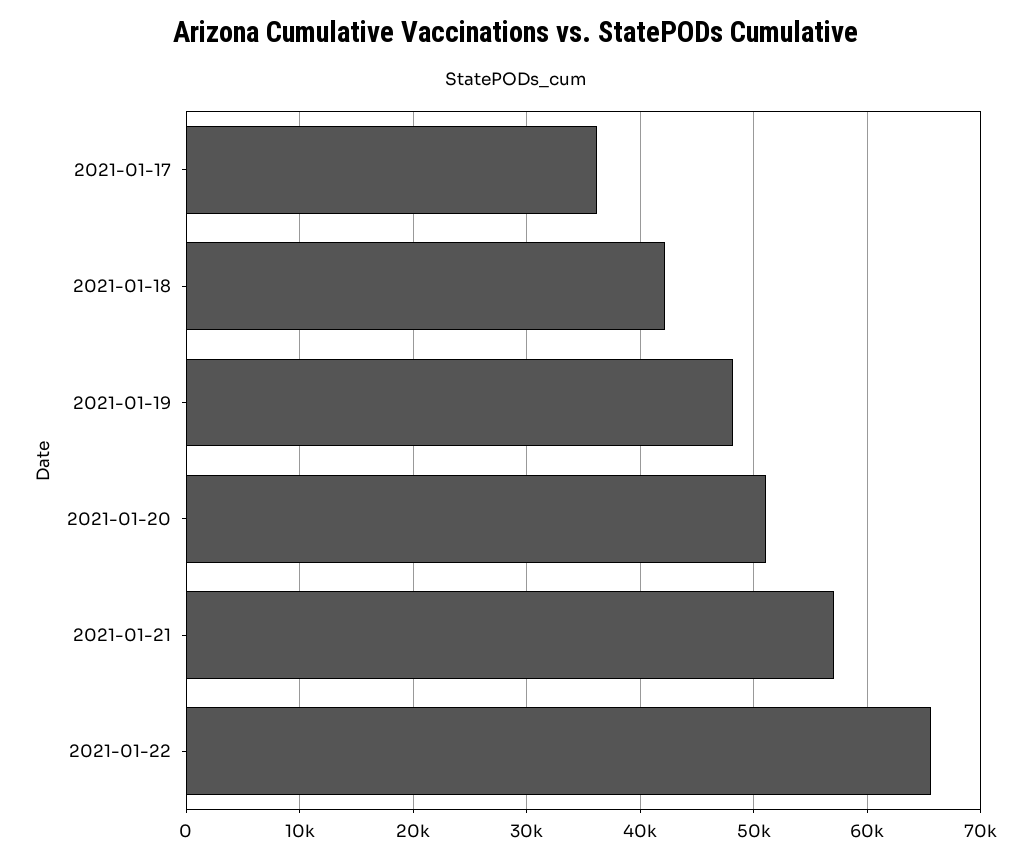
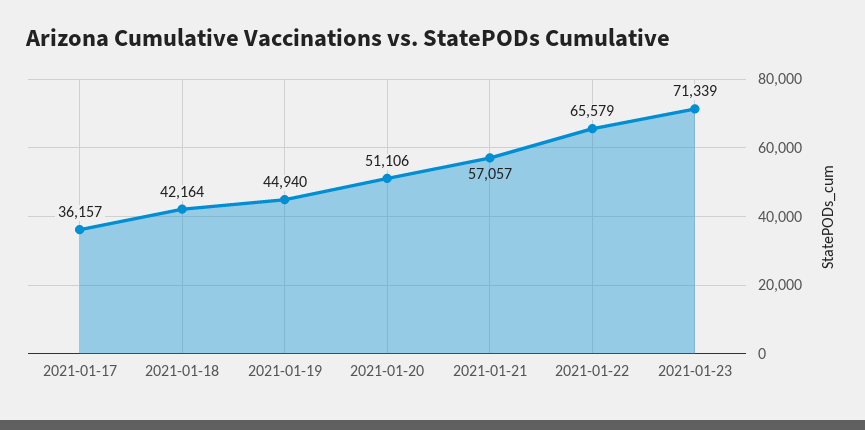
2021-01-19: 48000 -> 44940
2021-01-23: none -> 71339

